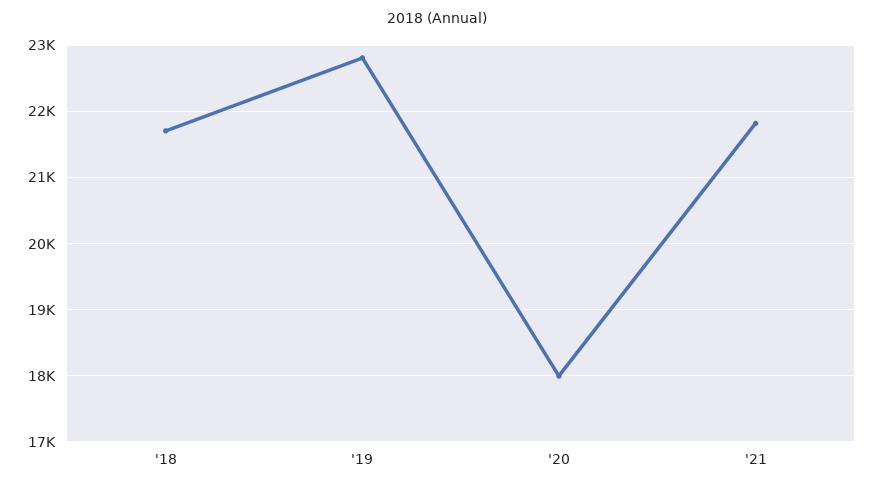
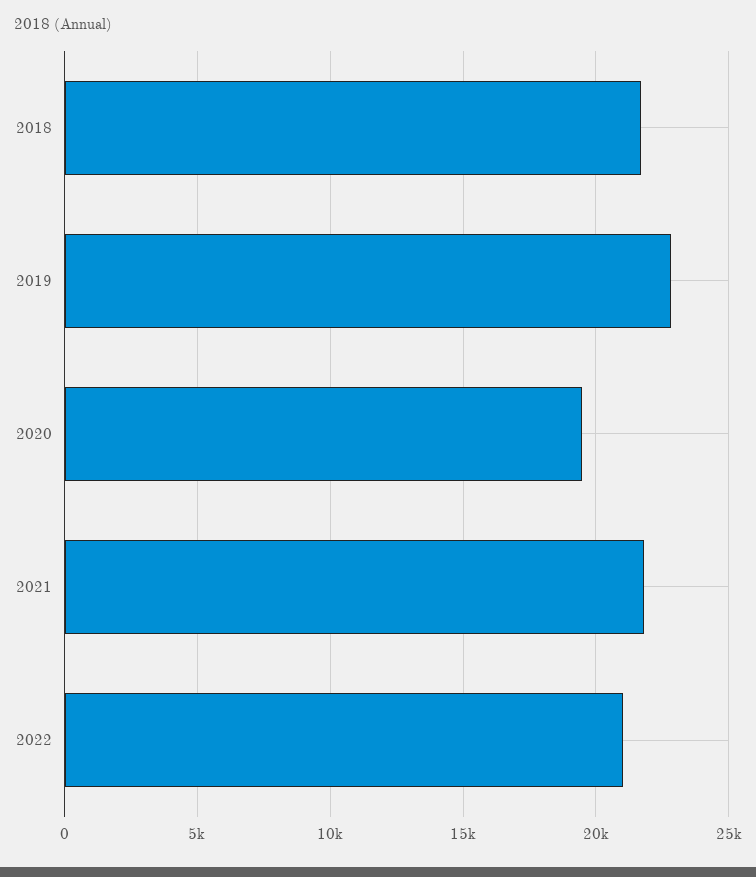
'20: 18000 -> 19500
2022: none -> 21000

